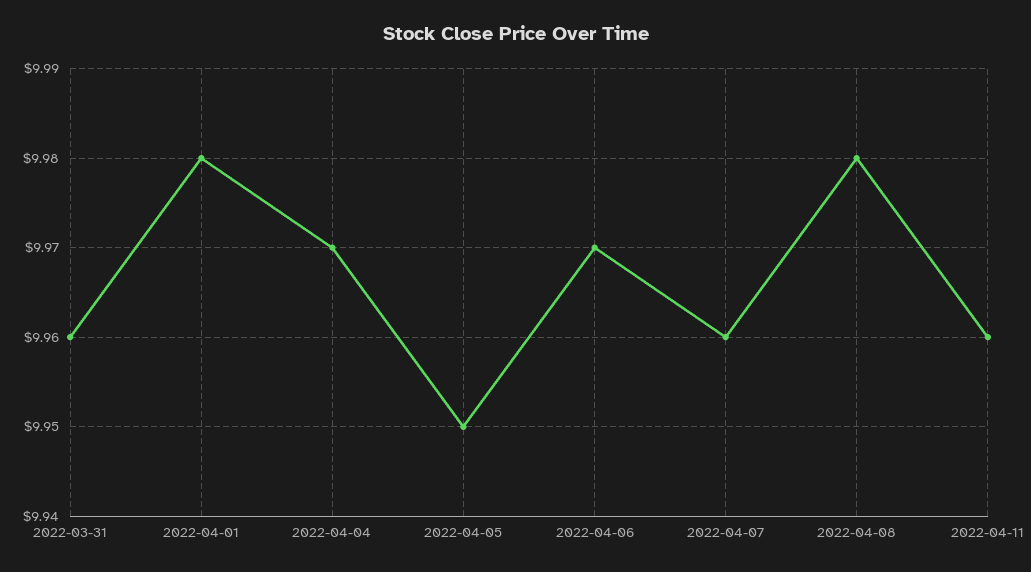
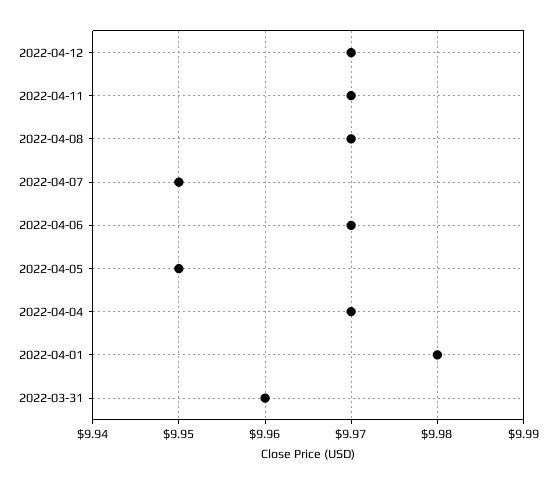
2022-04-07: 9.96 -> 9.95
2022-04-08: 9.98 -> 9.97
2022-04-11: 9.96 -> 9.97
2022-04-12: none -> 9.97

